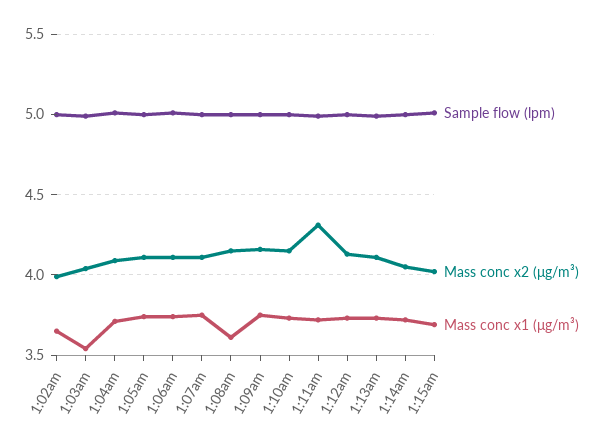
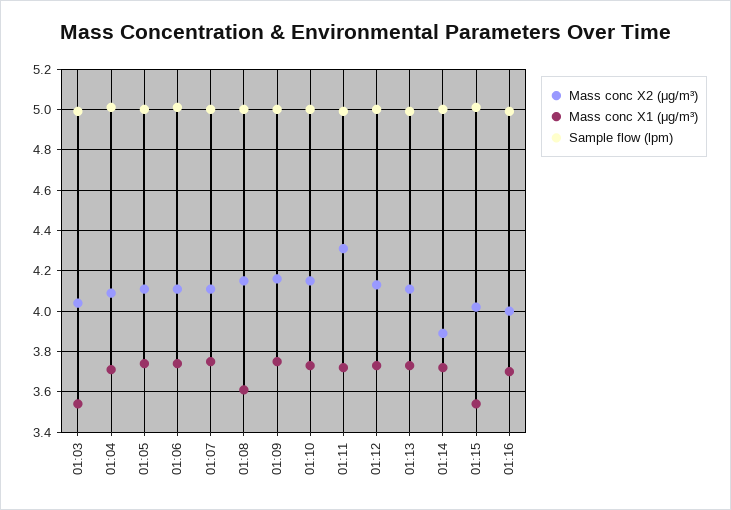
Sample flow (lpm), 1:02am: 5 -> none
Mass conc x2 (μg/m³), 1:02am: 4 -> none
Mass conc x1 (μg/m³), 1:02am: 3.65 -> none
Mass conc x2 (μg/m³), 1:14am: 4.05 -> 3.9
Mass conc x1 (μg/m³), 1:15am: 3.7 -> 3.55
Mass conc x2 (μg/m³), 01:16: none -> 4
Mass conc x1 (μg/m³), 01:16: none -> 3.7
Sample flow (lpm), 01:16: none -> 5

